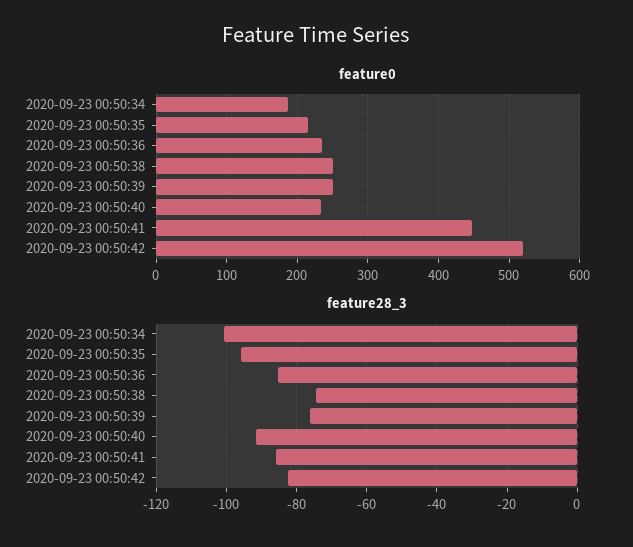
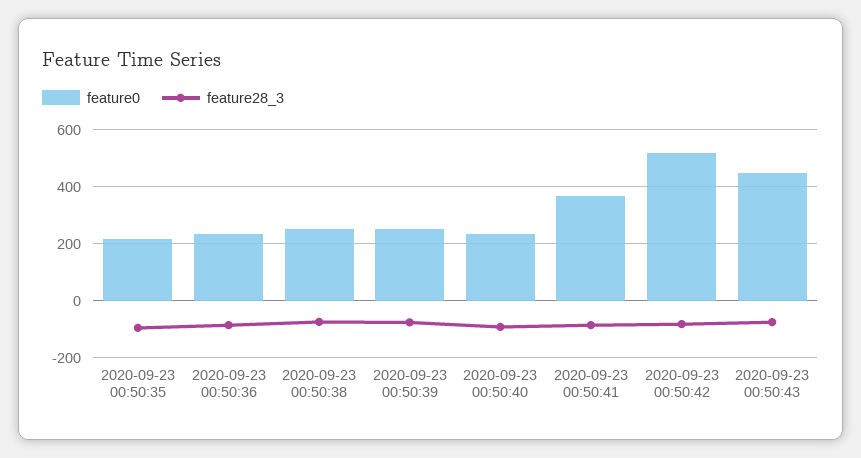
feature0, 2020-09-23 00:50:34: 190 -> none
feature0, 2020-09-23 00:50:41: 450 -> 375
feature28_3, 2020-09-23 00:50:34: -100 -> none
feature0, 2020-09-23 00:50:43: none -> 450
feature28_3, 2020-09-23 00:50:43: none -> -75

